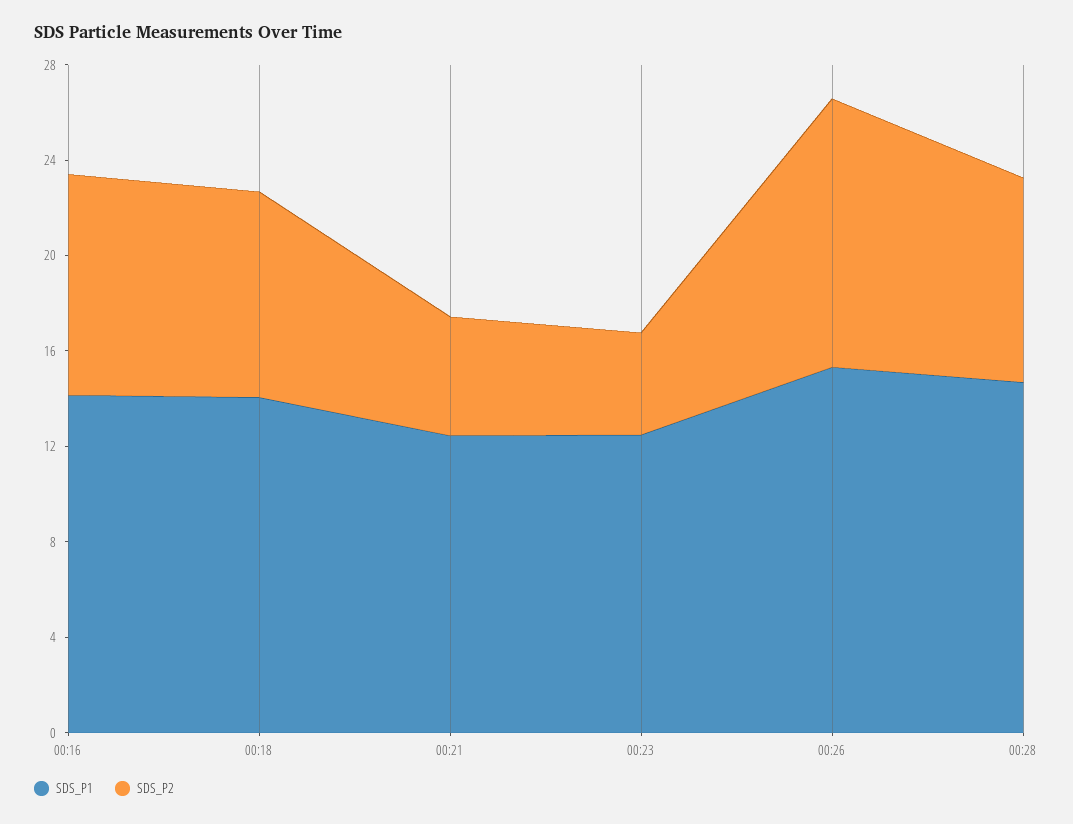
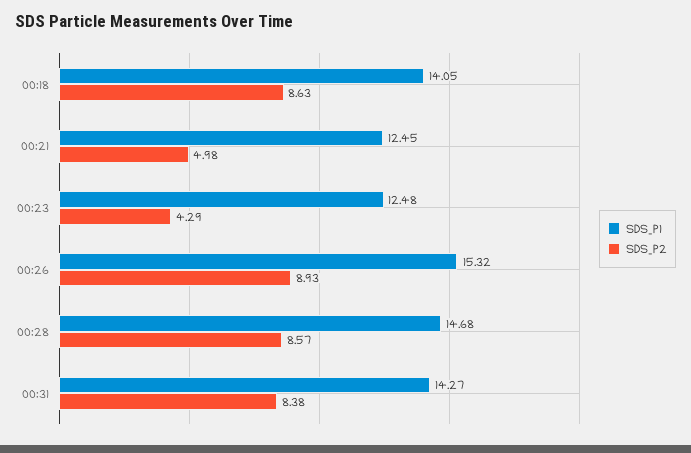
SDS_P1, 00:16: 14 -> none
SDS_P2, 00:16: 9 -> none
SDS_P2, 00:26: 11 -> 8.93
SDS_P1, 00:31: none -> 14.27
SDS_P2, 00:31: none -> 8.38

